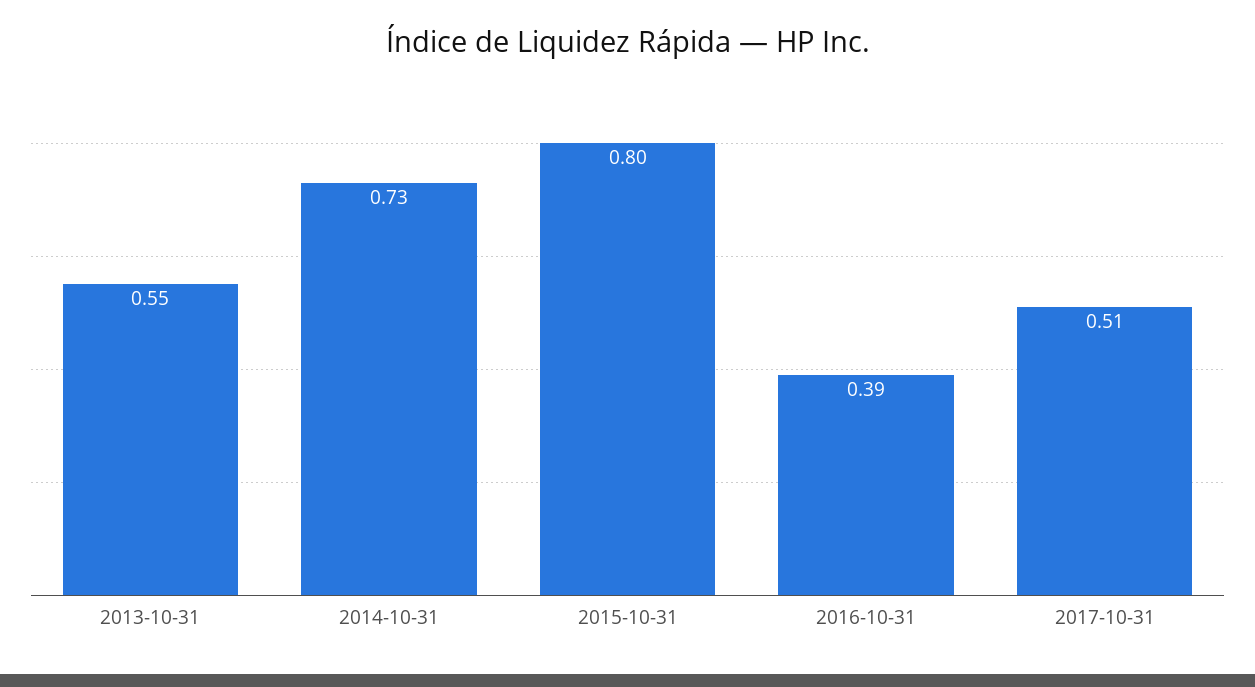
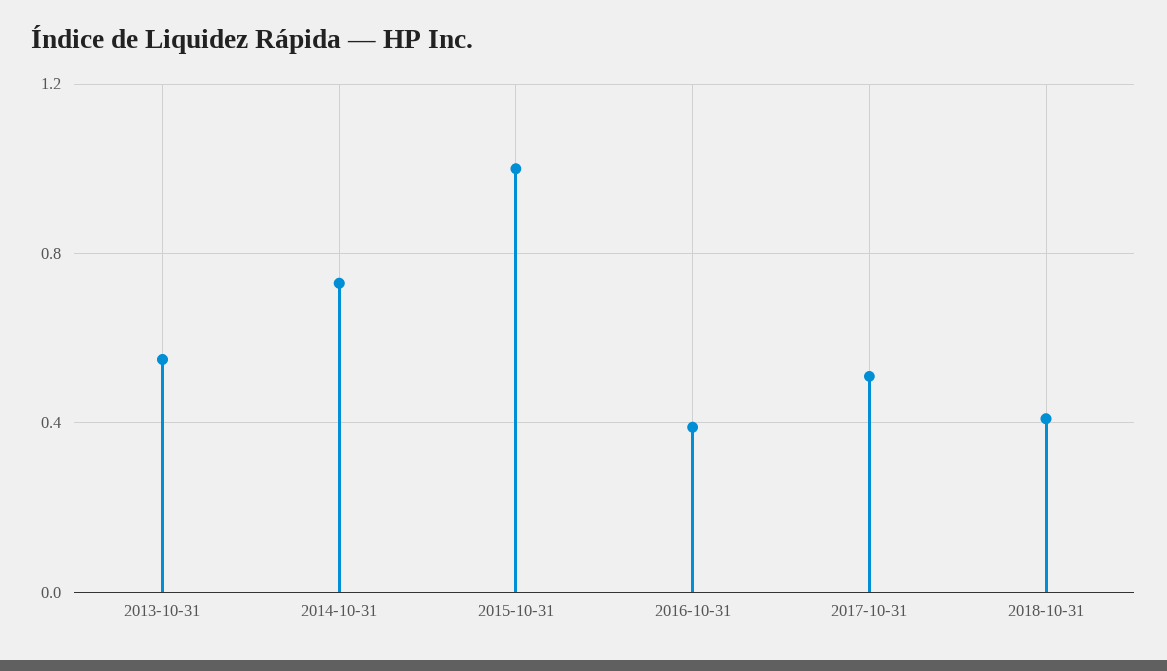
2015-10-31: 0.8 -> 1
2018-10-31: none -> 0.4

